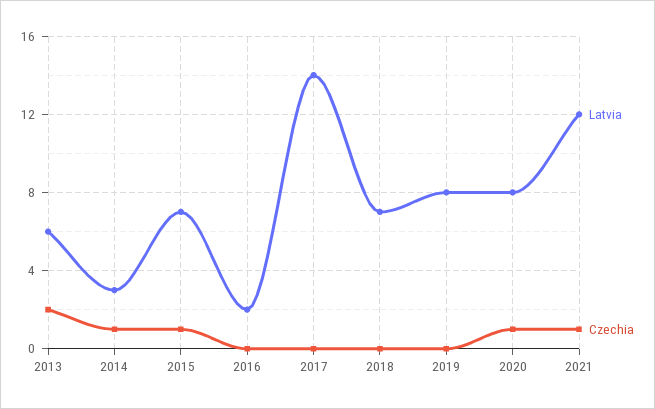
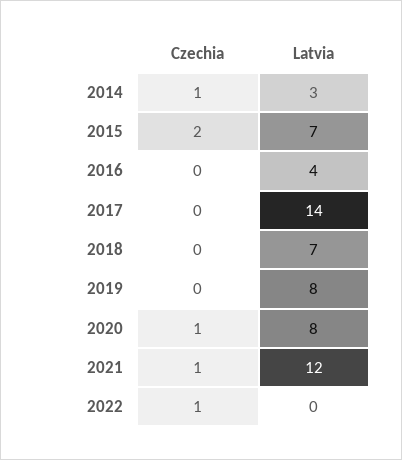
Latvia, 2013: 6 -> none
Czechia, 2013: 2 -> none
Czechia, 2015: 1 -> 2
Latvia, 2016: 2 -> 4
Czechia, 2022: none -> 1
Latvia, 2022: none -> 0

